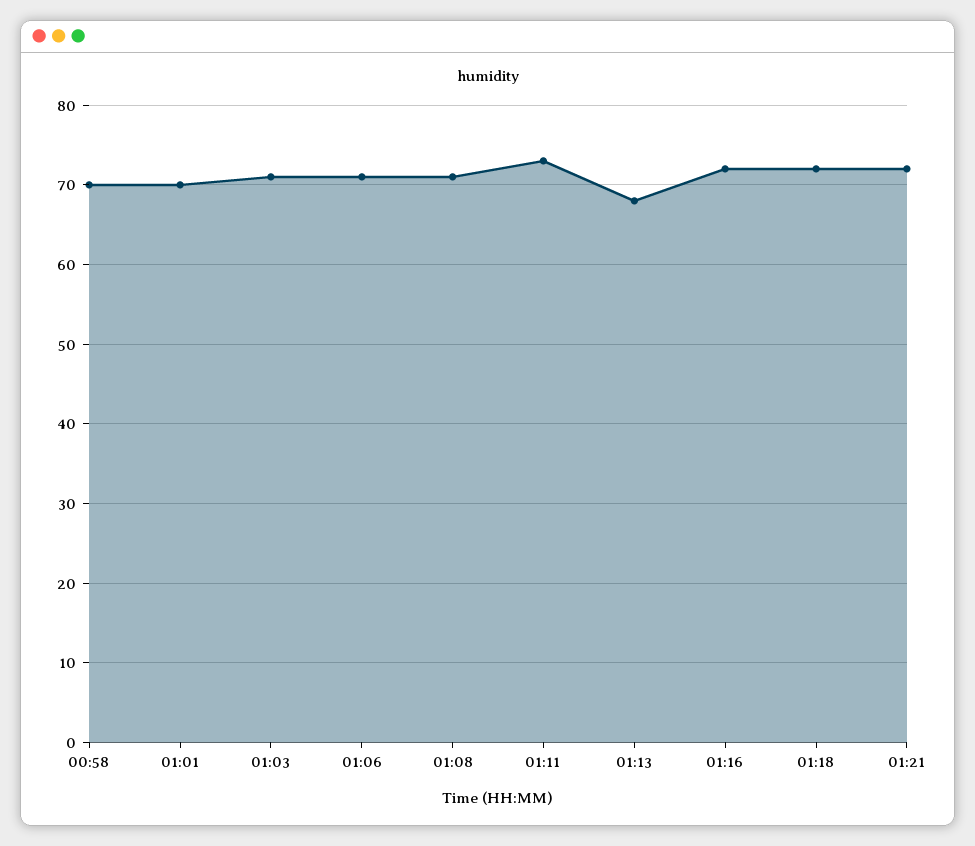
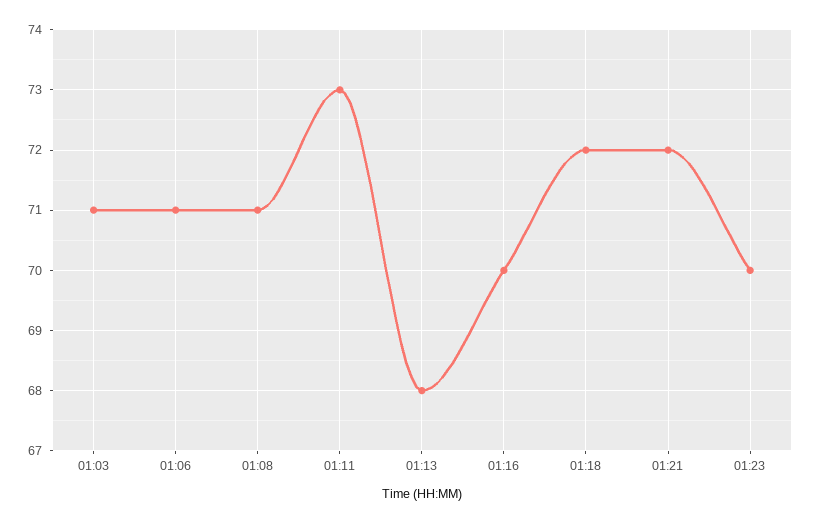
00:58: 70 -> none
01:01: 70 -> none
01:16: 72 -> 70
01:23: none -> 70

